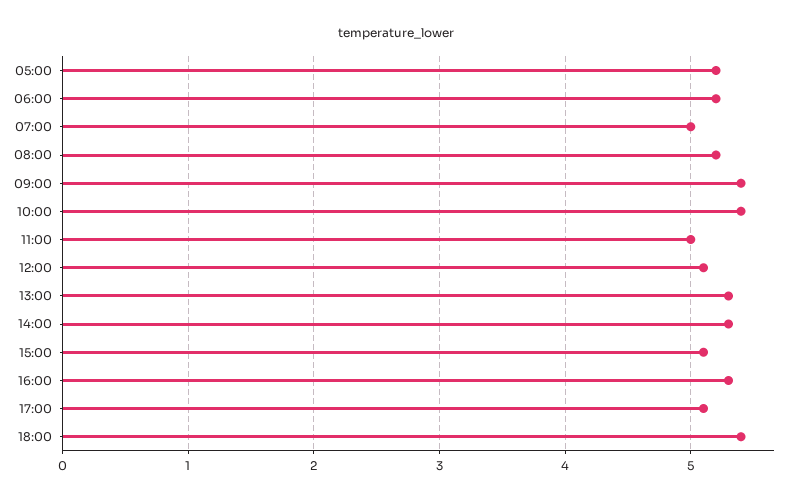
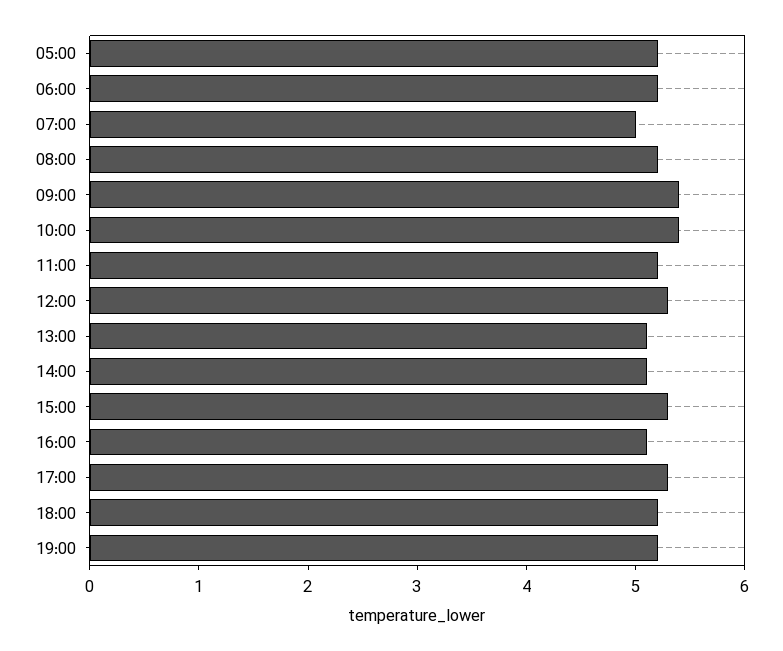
11:00: 5 -> 5.2
12:00: 5.1 -> 5.3
13:00: 5.3 -> 5.1
14:00: 5.3 -> 5.1
15:00: 5.1 -> 5.3
16:00: 5.3 -> 5.1
17:00: 5.1 -> 5.3
18:00: 5.4 -> 5.2
19:00: none -> 5.2

